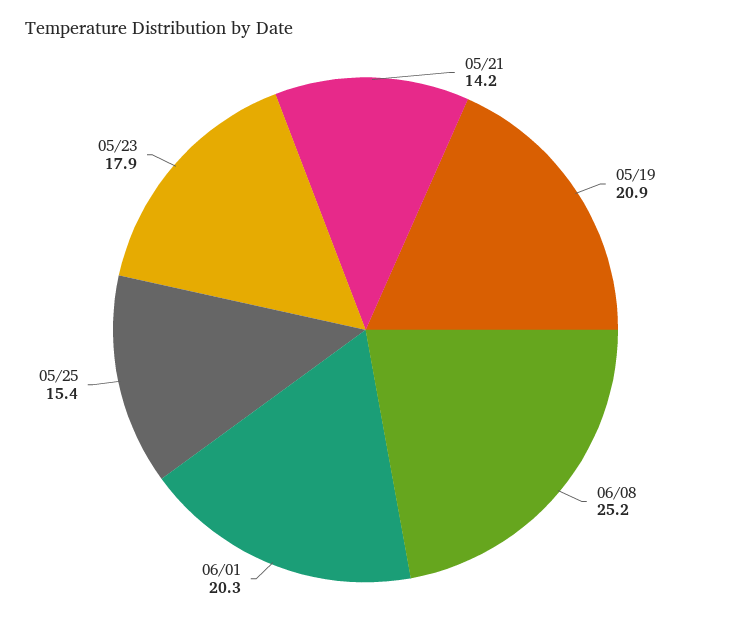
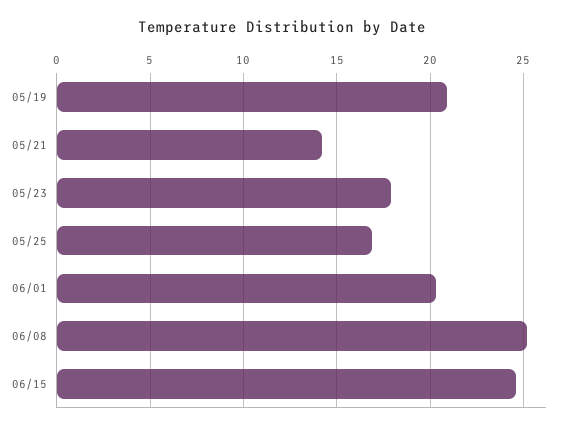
05/25: 15.4 -> 17
06/15: none -> 24.5

